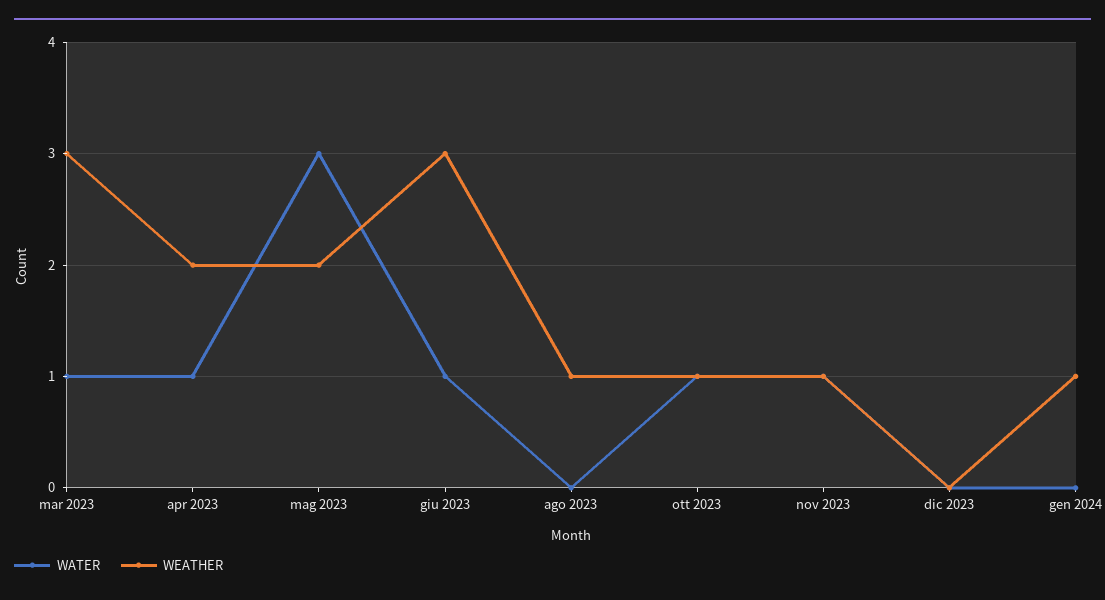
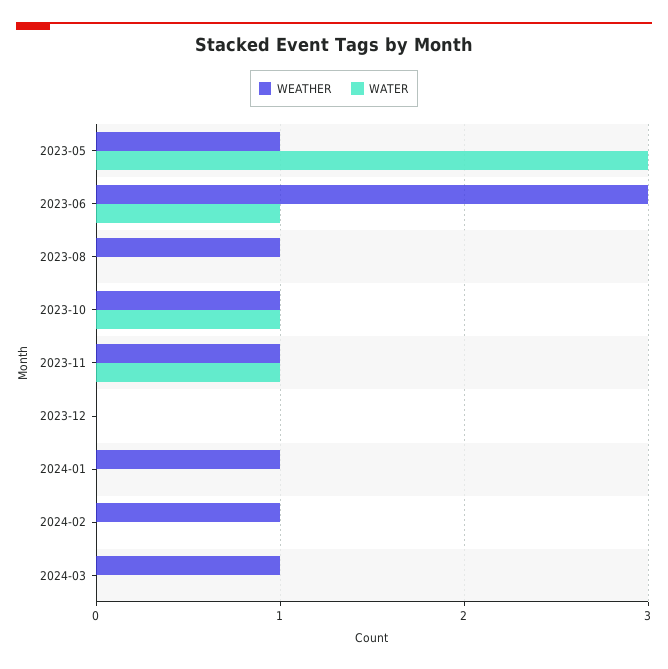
WATER, mar 2023: 1 -> none
WEATHER, mar 2023: 3 -> none
WATER, apr 2023: 1 -> none
WEATHER, apr 2023: 2 -> none
WEATHER, mag 2023: 2 -> 1
WEATHER, 2024-02: none -> 1
WATER, 2024-02: none -> 0
WEATHER, 2024-03: none -> 1
WATER, 2024-03: none -> 0

